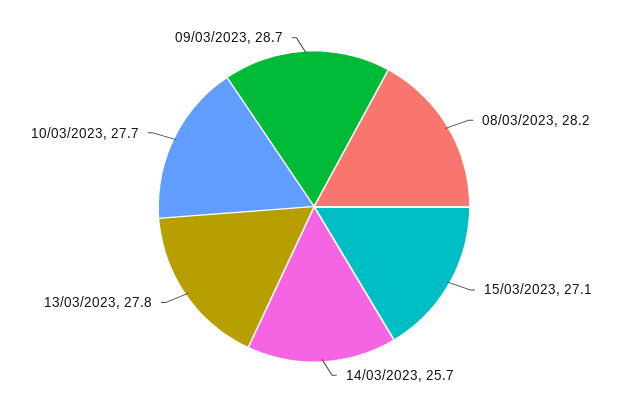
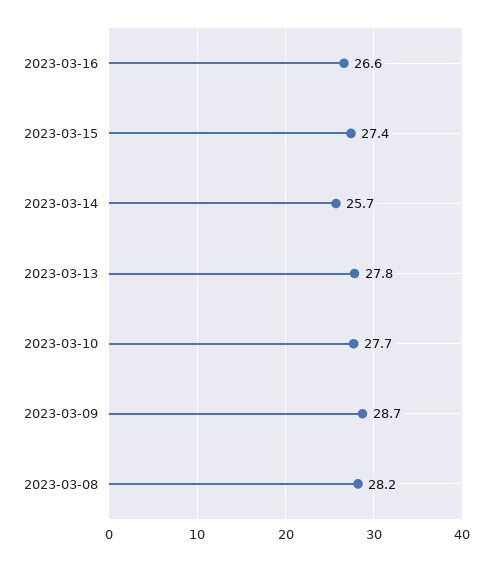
15/03/2023: 27.1 -> 27.4
2023-03-16: none -> 26.6

